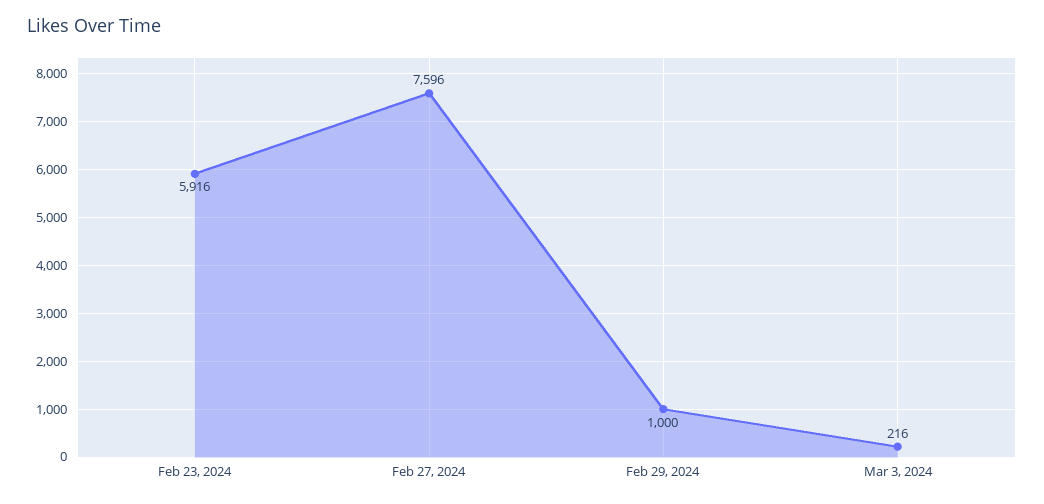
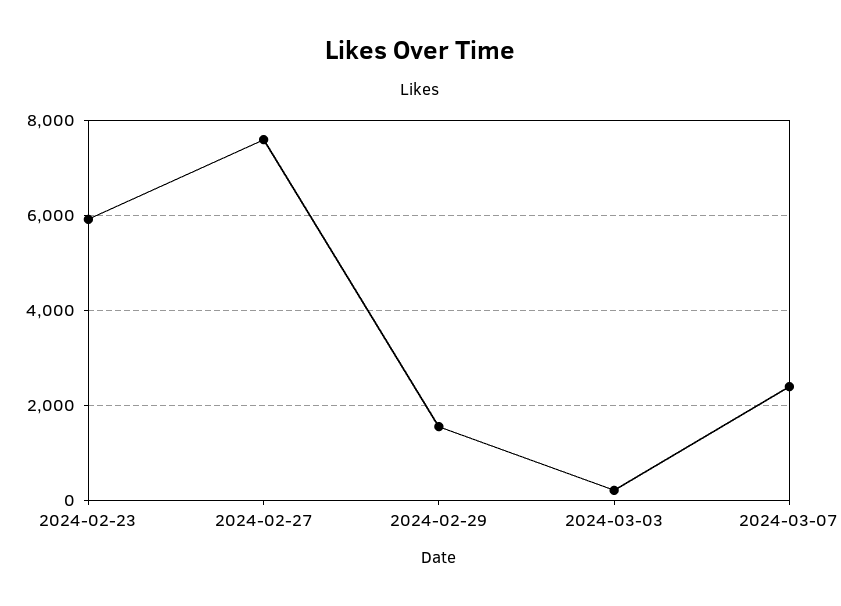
Feb 29, 2024: 1000 -> 1600
2024-03-07: none -> 2400

